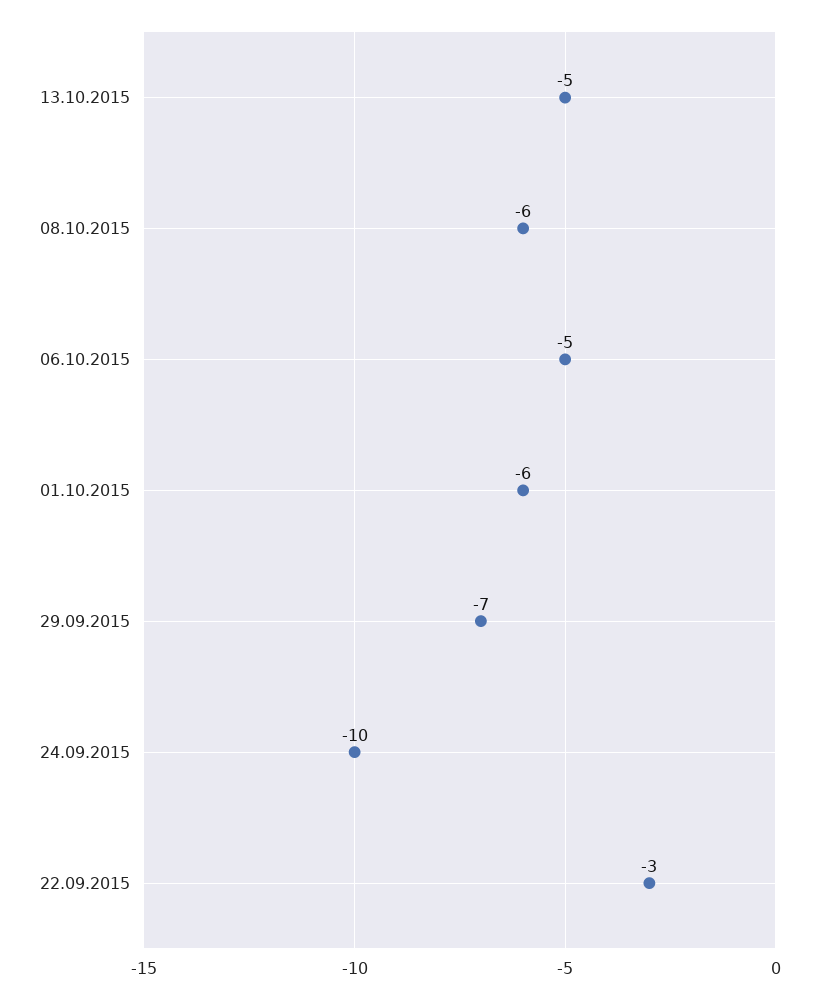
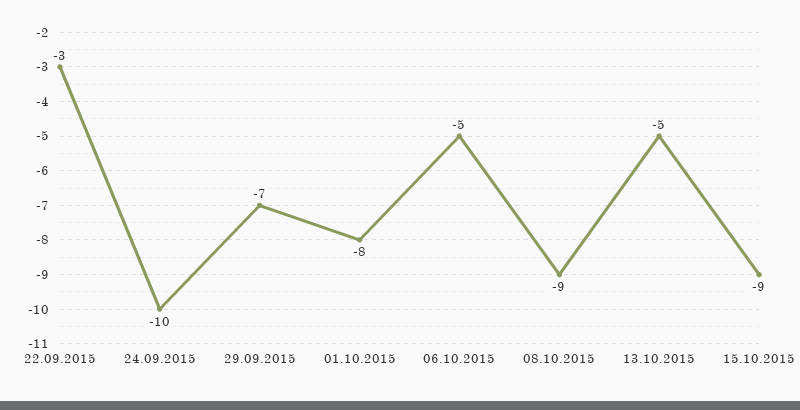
08.10.2015: -6 -> -9
01.10.2015: -6 -> -8
15.10.2015: none -> -9

